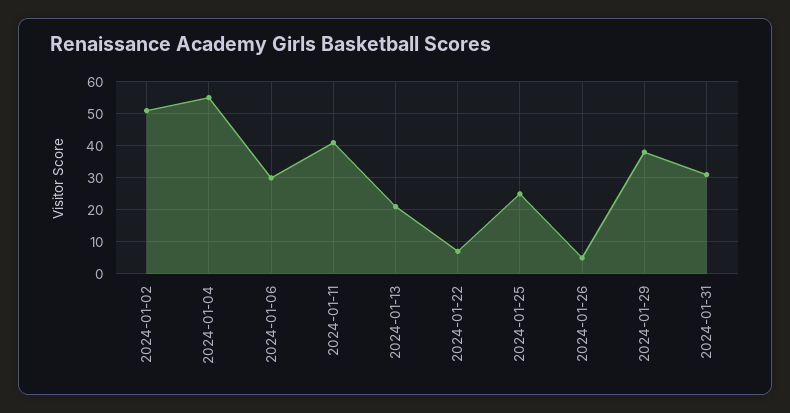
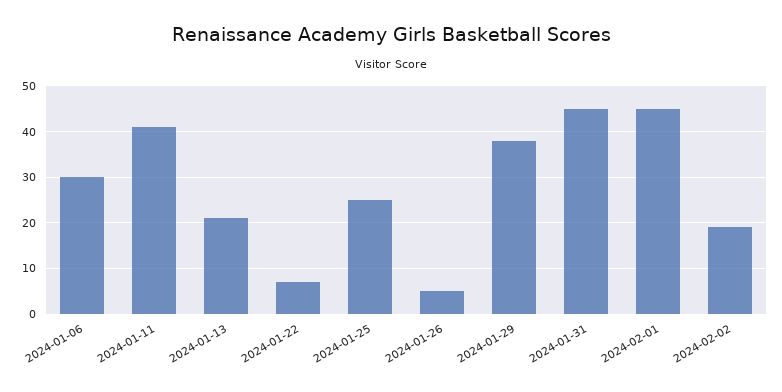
2024-01-02: 50 -> none
2024-01-04: 55 -> none
2024-01-31: 30 -> 45
2024-02-01: none -> 45
2024-02-02: none -> 20

